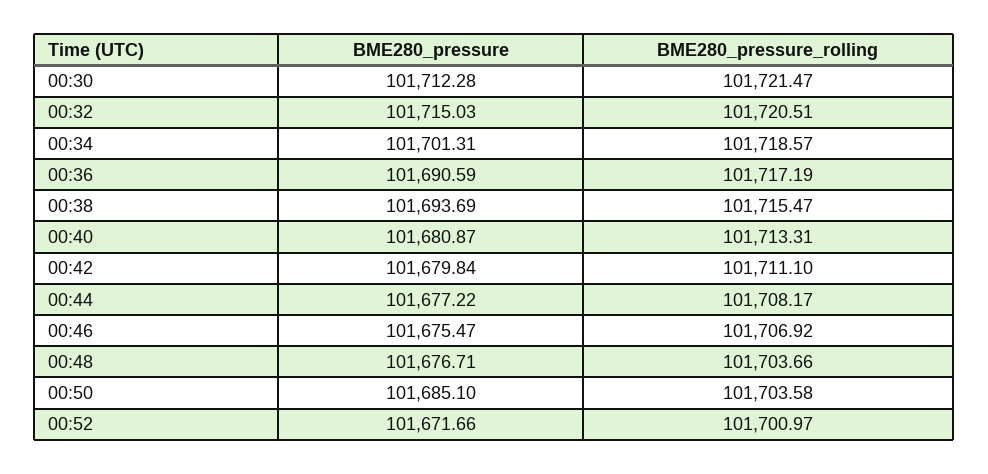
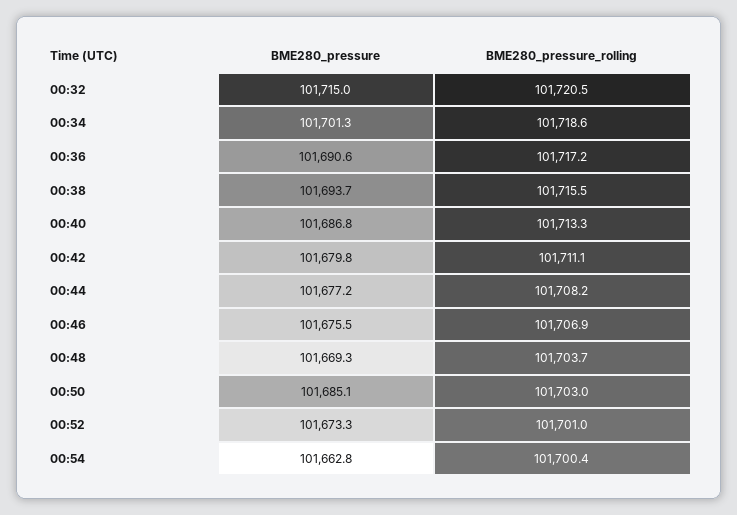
BME280_pressure, 00:30: 101712.28 -> none
BME280_pressure_rolling, 00:30: 101721.47 -> none
BME280_pressure, 00:40: 101680.87 -> 101686.8
BME280_pressure, 00:48: 101676.71 -> 101669.3
BME280_pressure_rolling, 00:50: 101703.58 -> 101703
BME280_pressure, 00:52: 101671.66 -> 101673.3
BME280_pressure, 00:54: none -> 101662.8
BME280_pressure_rolling, 00:54: none -> 101700.4

